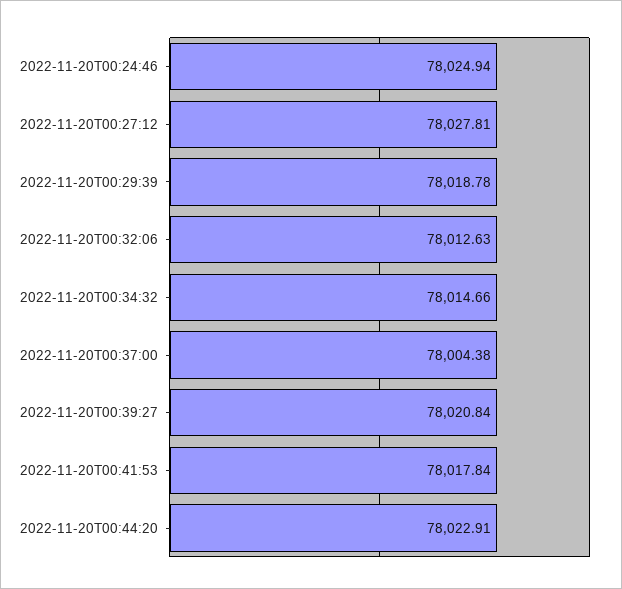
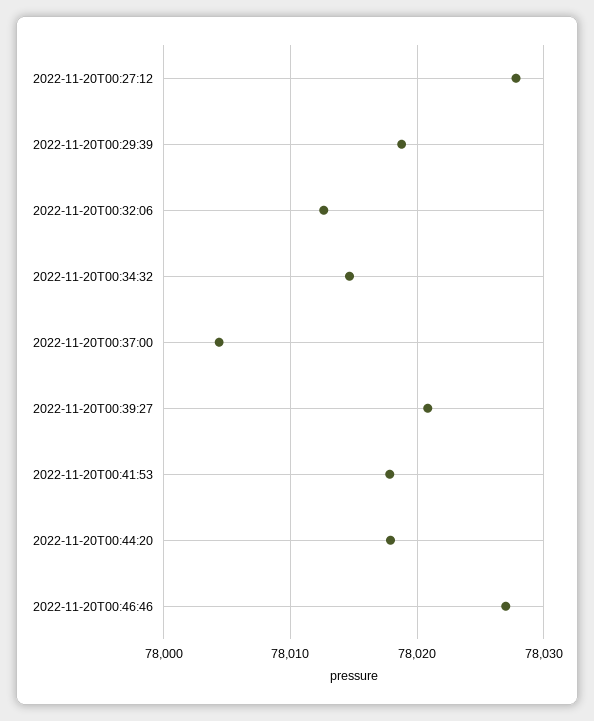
2022-11-20T00:24:46: 78024.94 -> none
2022-11-20T00:44:20: 78022.91 -> 78018
2022-11-20T00:46:46: none -> 78027

